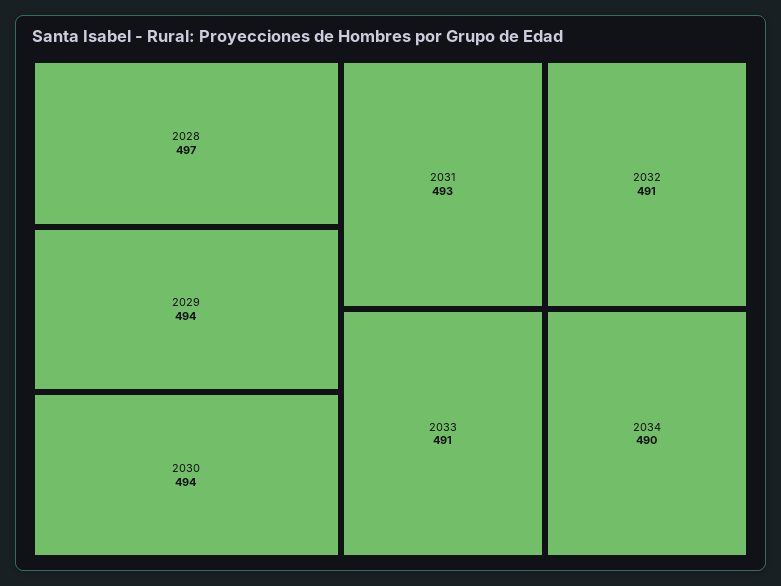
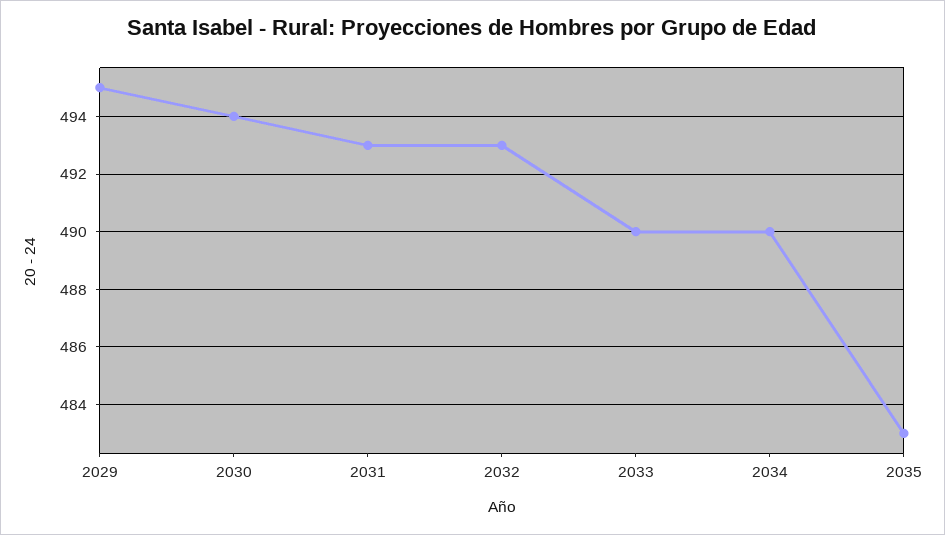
2028: 497 -> none
2029: 494 -> 495
2032: 491 -> 493
2033: 491 -> 490
2035: none -> 483

